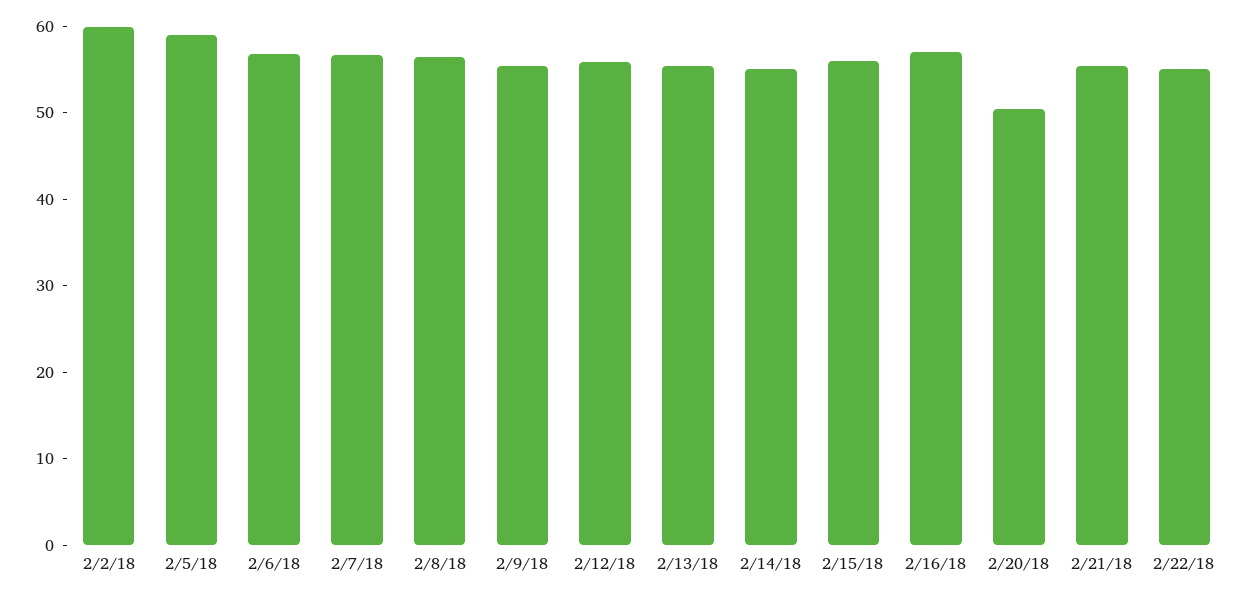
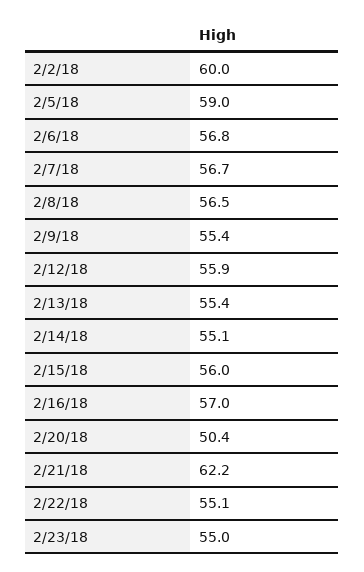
2/21/18: 56 -> 62.2
2/23/18: none -> 55

